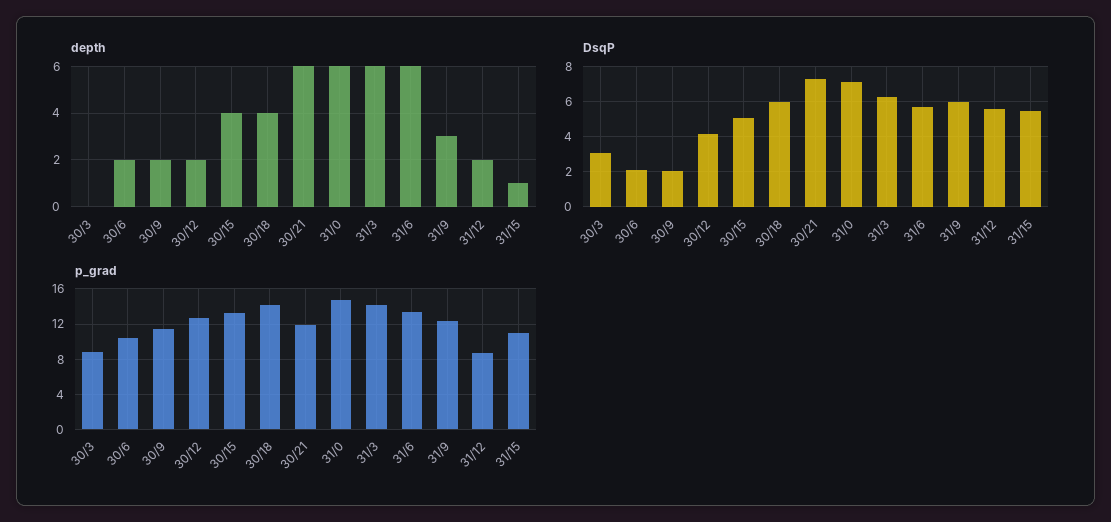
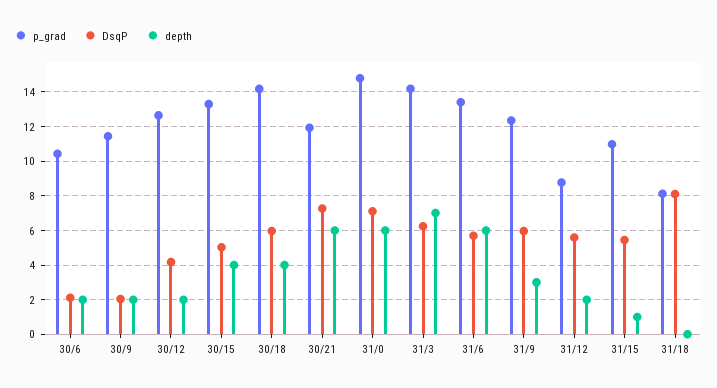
depth, 30/3: 0 -> none
depth, 31/3: 6 -> 7
DsqP, 30/3: 3 -> none
p_grad, 30/3: 9 -> none
p_grad, 31/18: none -> 8
DsqP, 31/18: none -> 8
depth, 31/18: none -> 0

